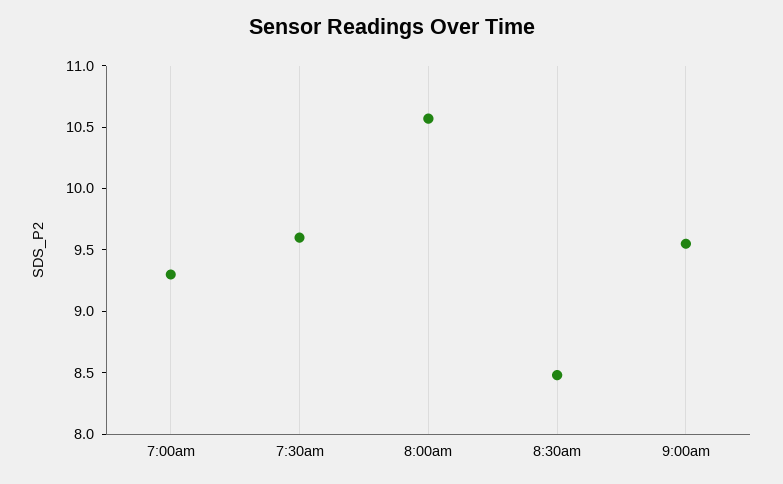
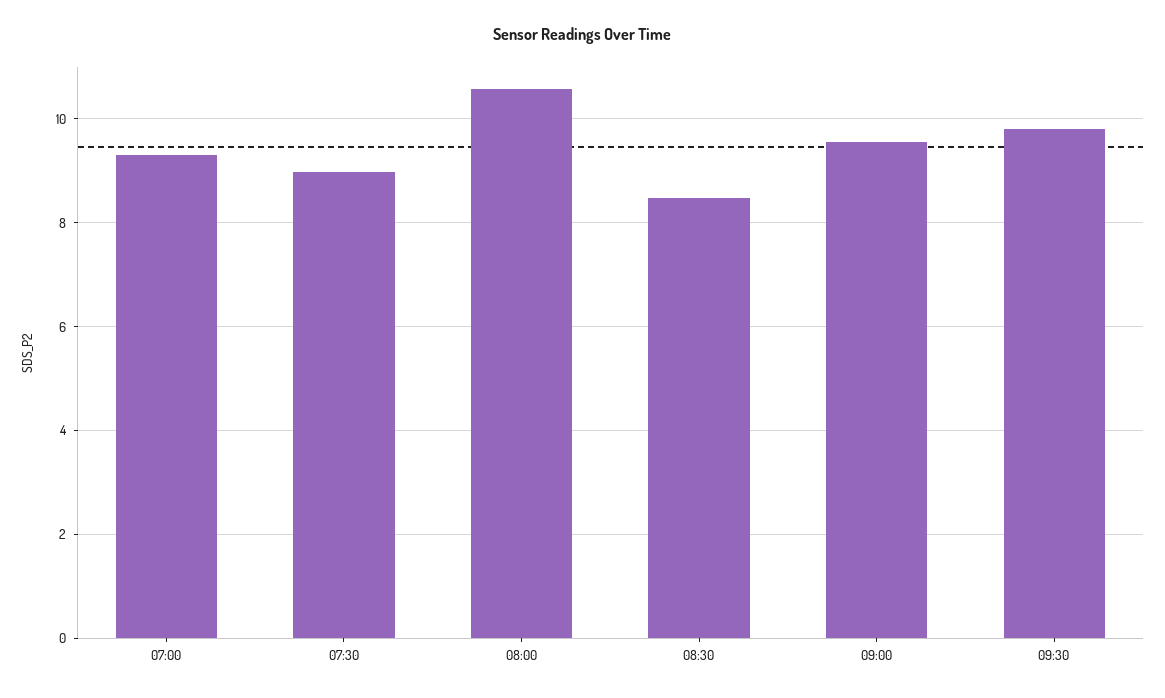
7:30am: 9.6 -> 9
09:30: none -> 9.8

